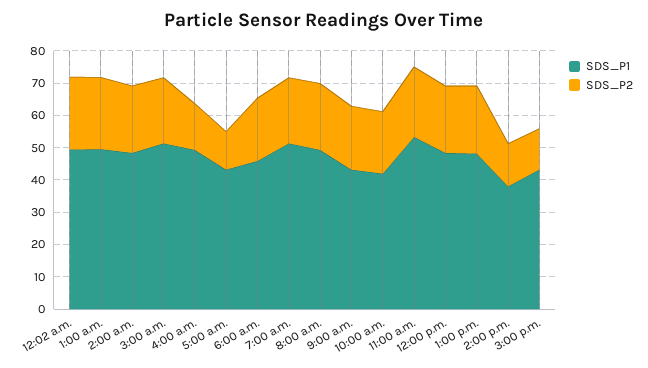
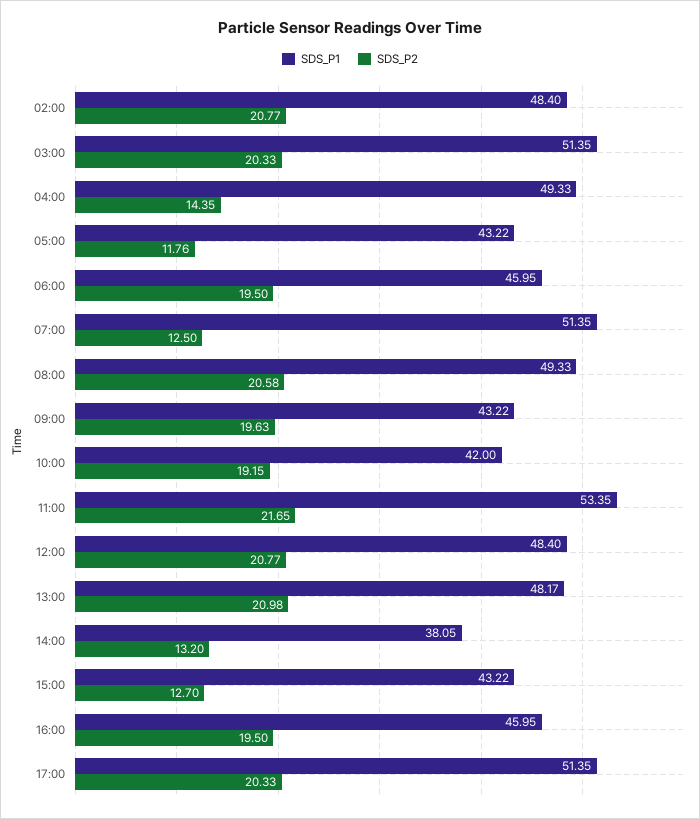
SDS_P1, 12:02 a.m.: 50 -> none
SDS_P2, 12:02 a.m.: 22.5 -> none
SDS_P1, 1:00 a.m.: 50 -> none
SDS_P2, 1:00 a.m.: 22.5 -> none
SDS_P2, 7:00 a.m.: 20 -> 12.5
SDS_P1, 16:00: none -> 45.95
SDS_P2, 16:00: none -> 19.5
SDS_P1, 17:00: none -> 51.35
SDS_P2, 17:00: none -> 20.33

